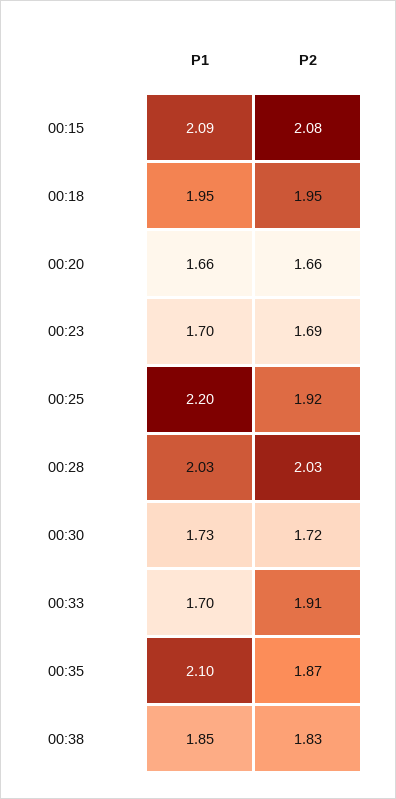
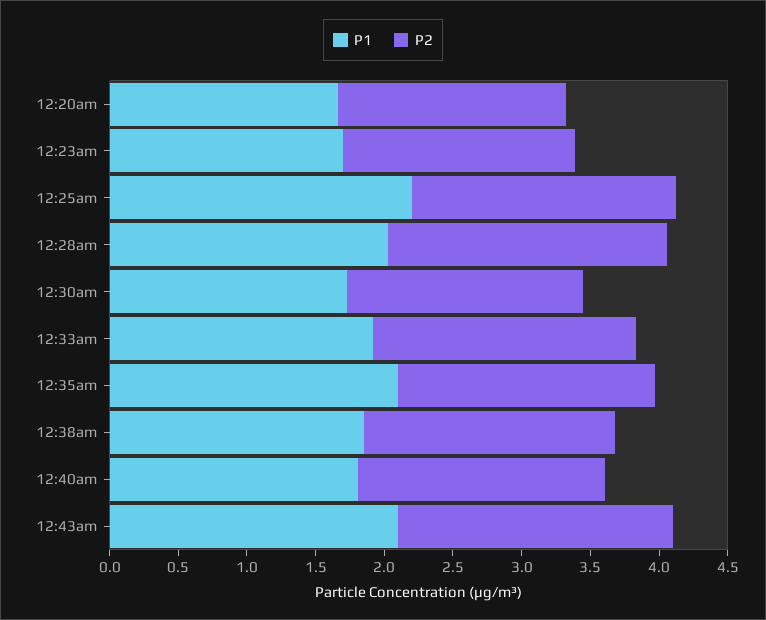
P1, 00:15: 2.09 -> none
P2, 00:15: 2.08 -> none
P1, 00:18: 1.95 -> none
P2, 00:18: 1.95 -> none
P1, 00:33: 1.7 -> 1.9
P1, 12:40am: none -> 1.8
P2, 12:40am: none -> 1.8
P1, 12:43am: none -> 2.1
P2, 12:43am: none -> 2

